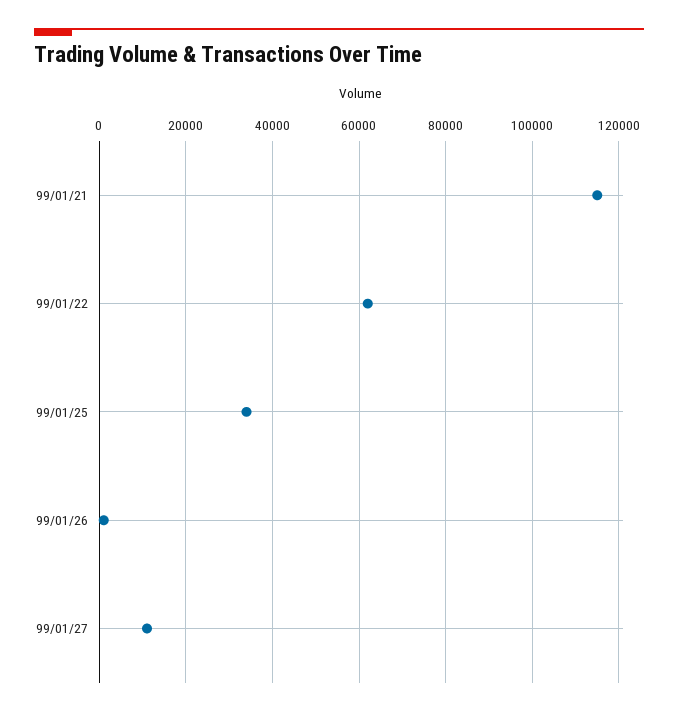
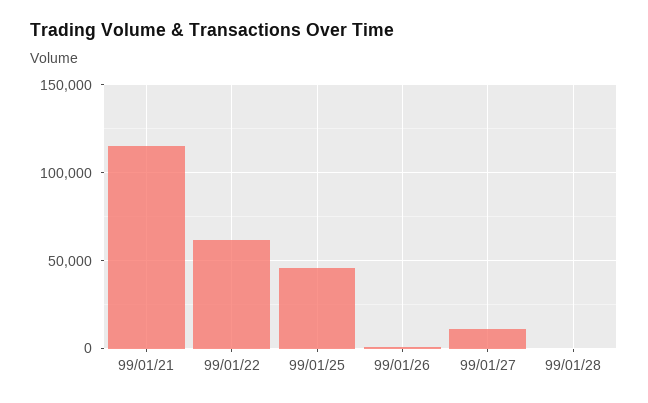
99/01/25: 34000 -> 45000
99/01/28: none -> 0

